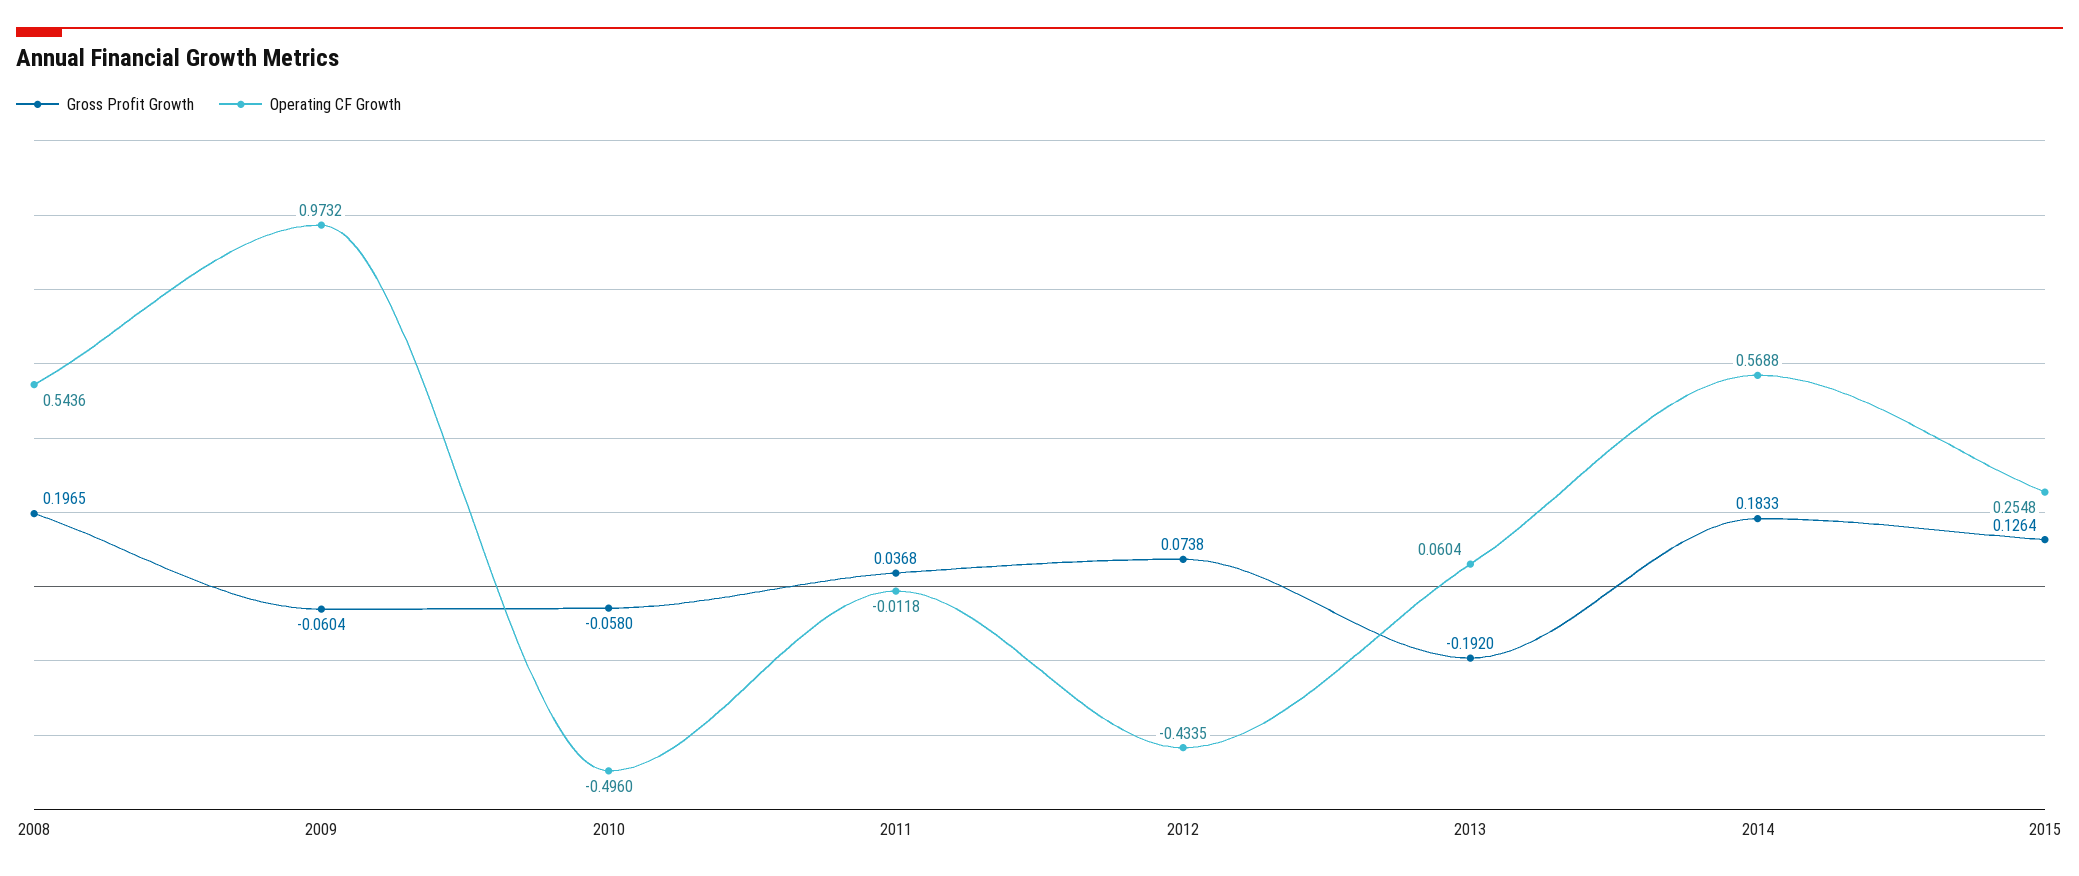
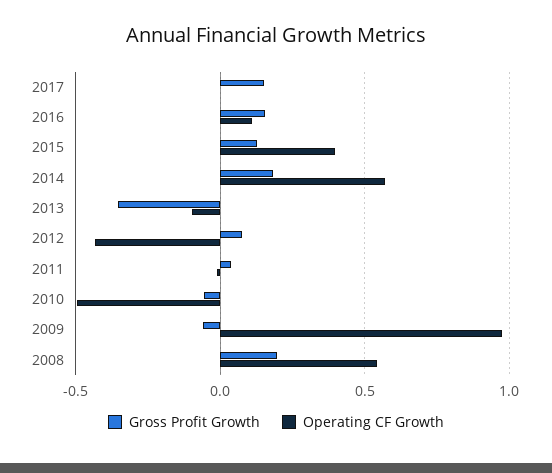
Gross Profit Growth, 2013: -0.192 -> -0.35
Operating CF Growth, 2013: 0.0604 -> -0.1
Operating CF Growth, 2015: 0.2548 -> 0.4
Gross Profit Growth, 2017: none -> 0.15
Operating CF Growth, 2017: none -> 0
Gross Profit Growth, 2016: none -> 0.15
Operating CF Growth, 2016: none -> 0.1

